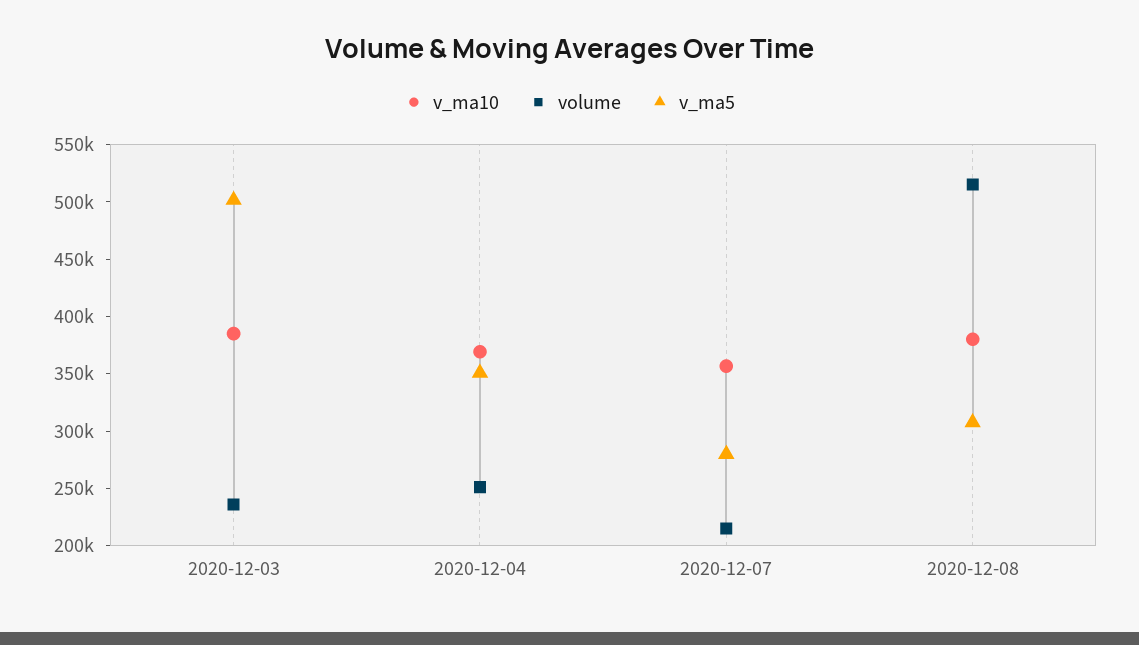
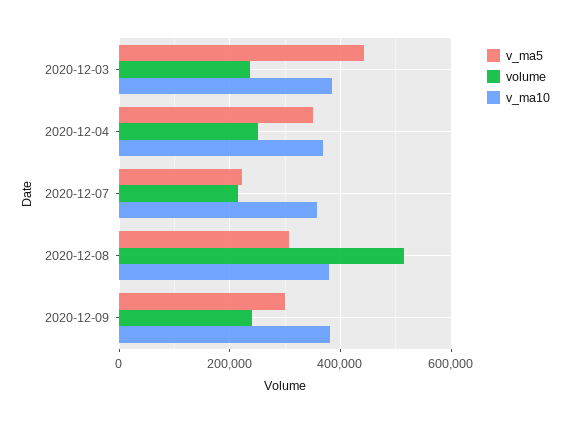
v_ma5, 2020-12-03: 500000 -> 440000
v_ma5, 2020-12-07: 280000 -> 220000
v_ma5, 2020-12-09: none -> 300000
volume, 2020-12-09: none -> 240000
v_ma10, 2020-12-09: none -> 380000

